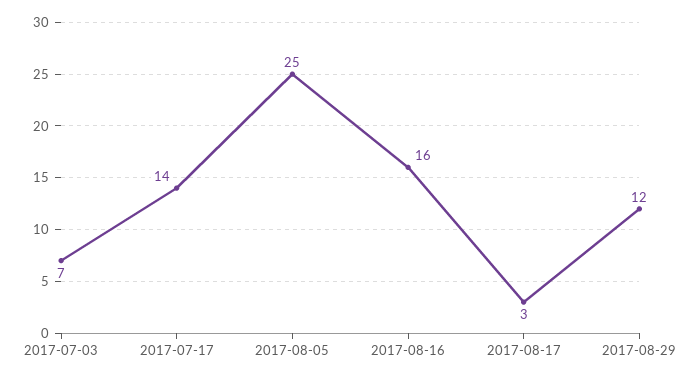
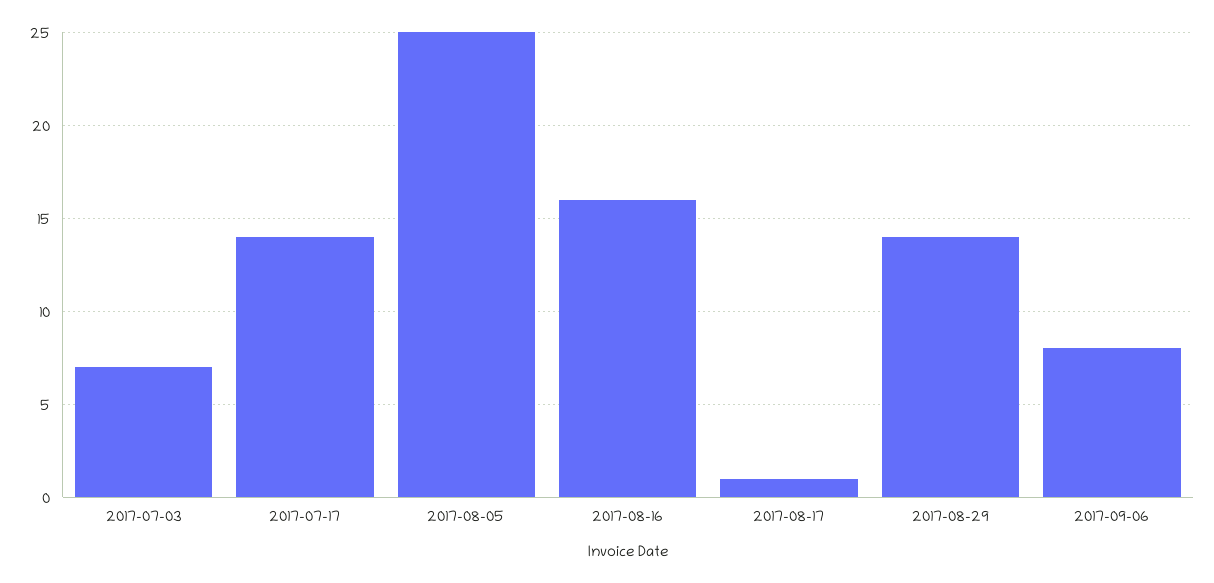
2017-08-17: 3 -> 1
2017-08-29: 12 -> 14
2017-09-06: none -> 8

